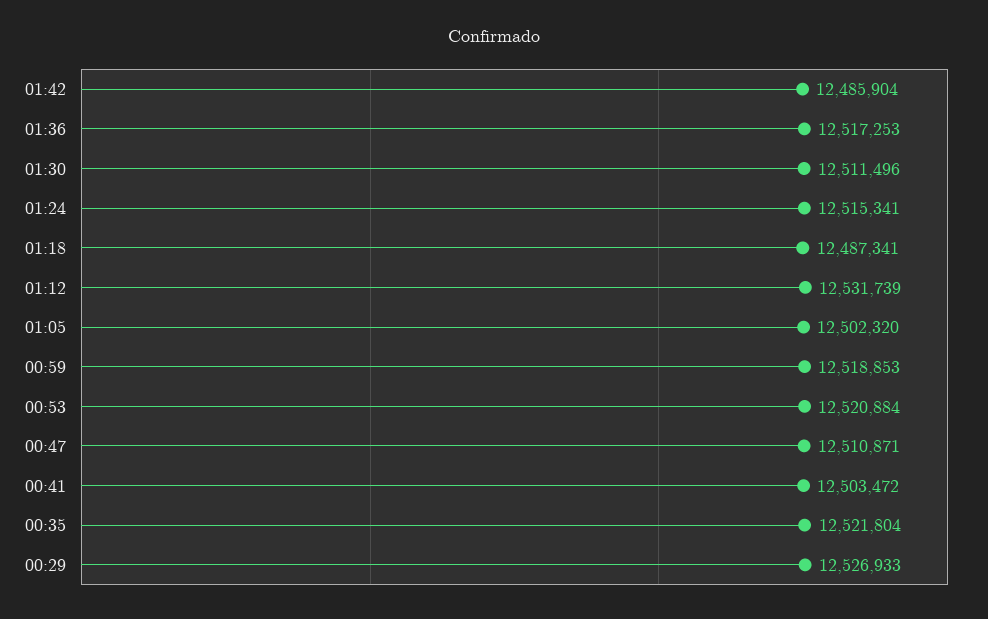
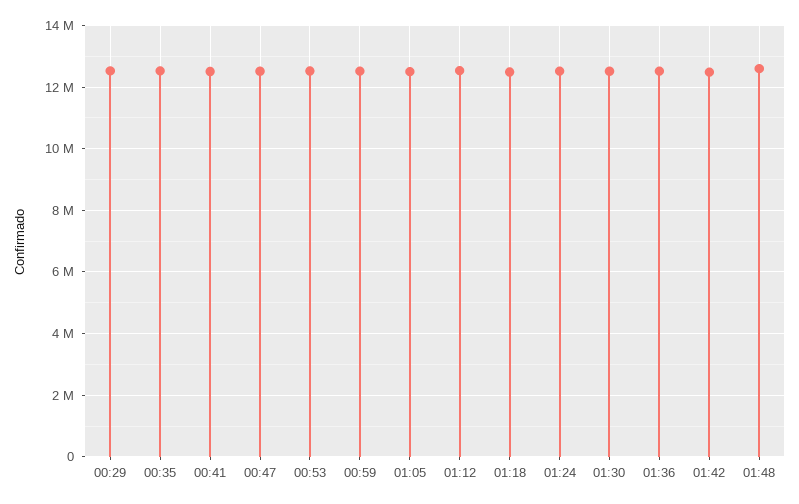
01:48: none -> 12600000

